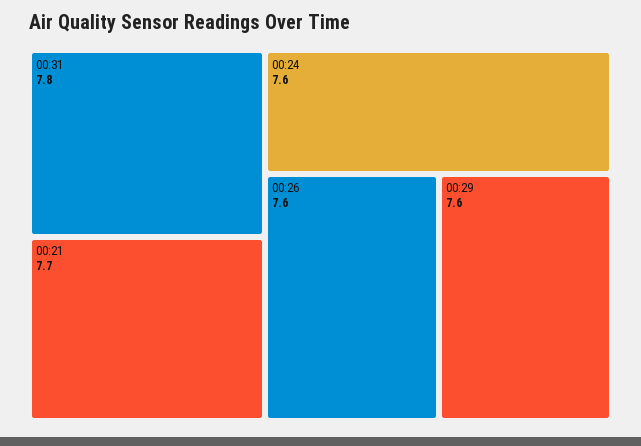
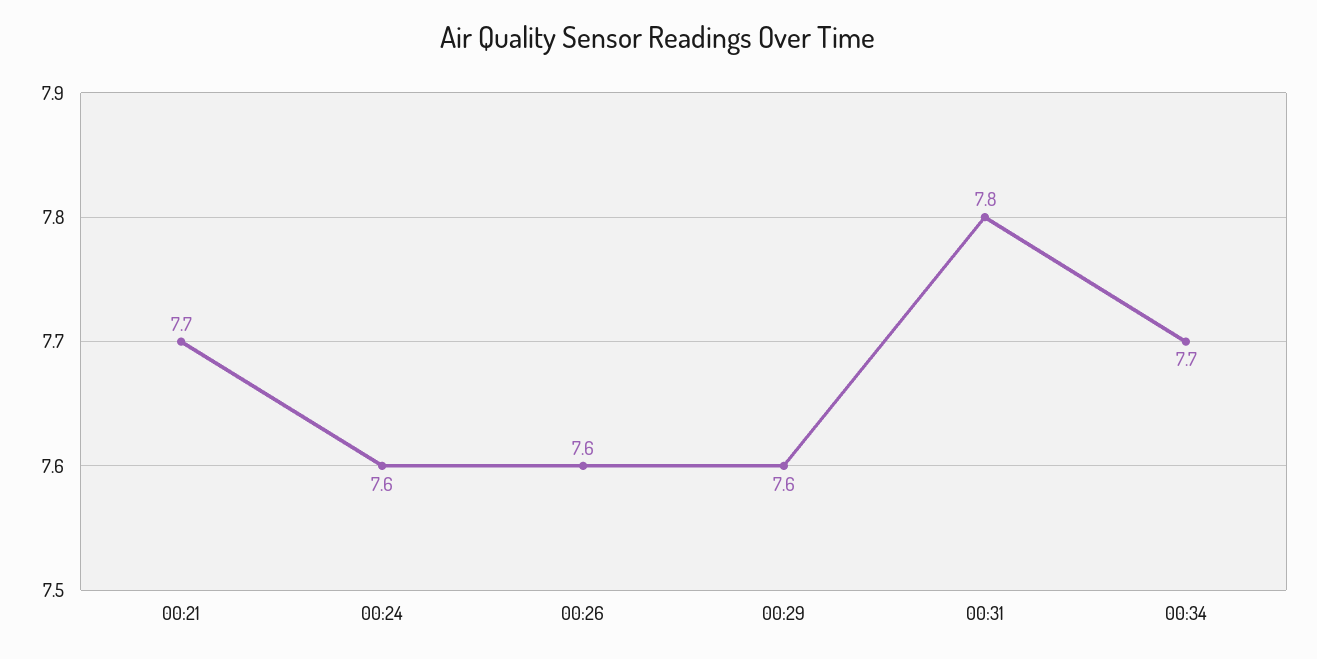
00:34: none -> 7.7

